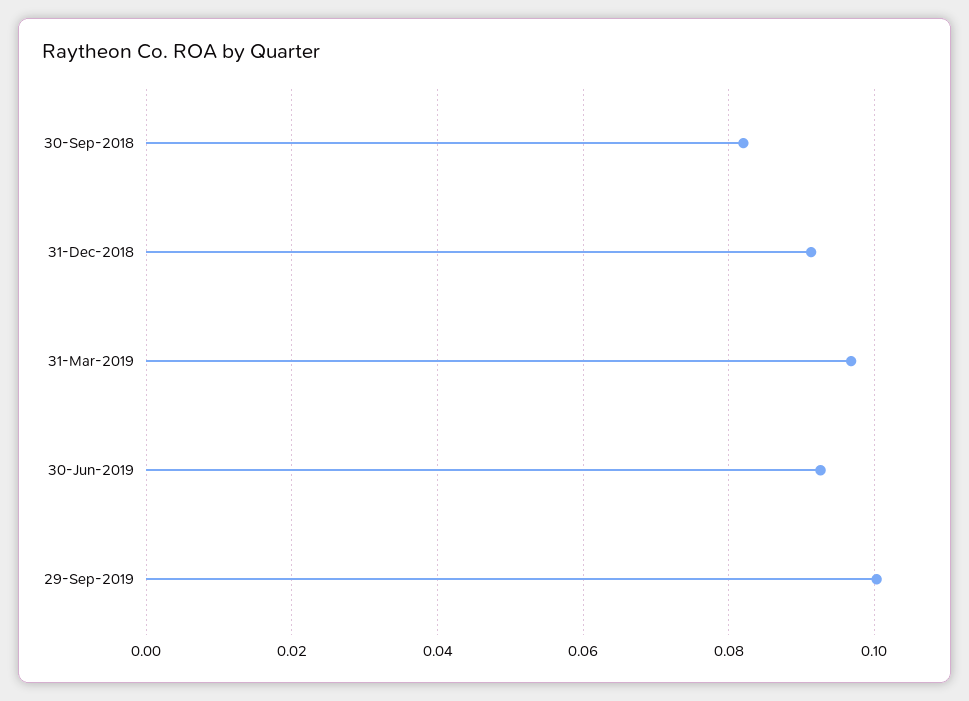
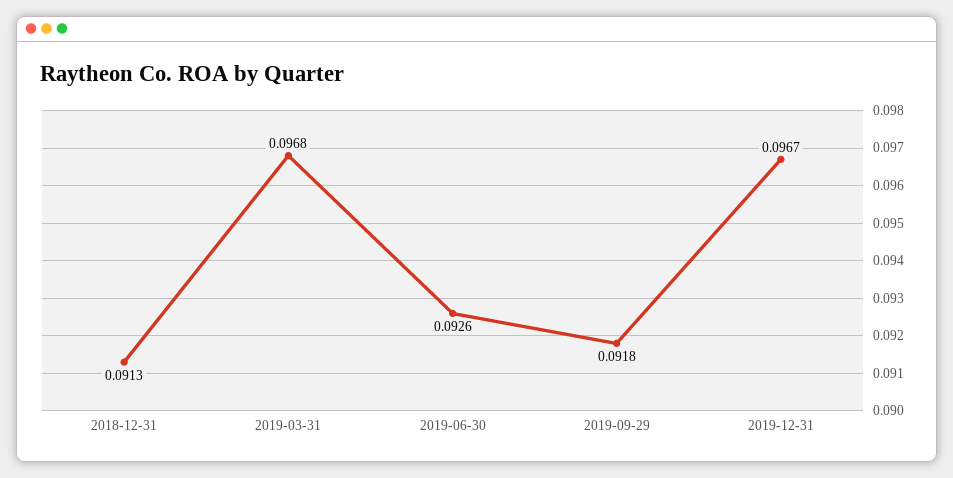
30-Sep-2018: 0.082 -> none
29-Sep-2019: 0.1 -> 0.0918
2019-12-31: none -> 0.0967

